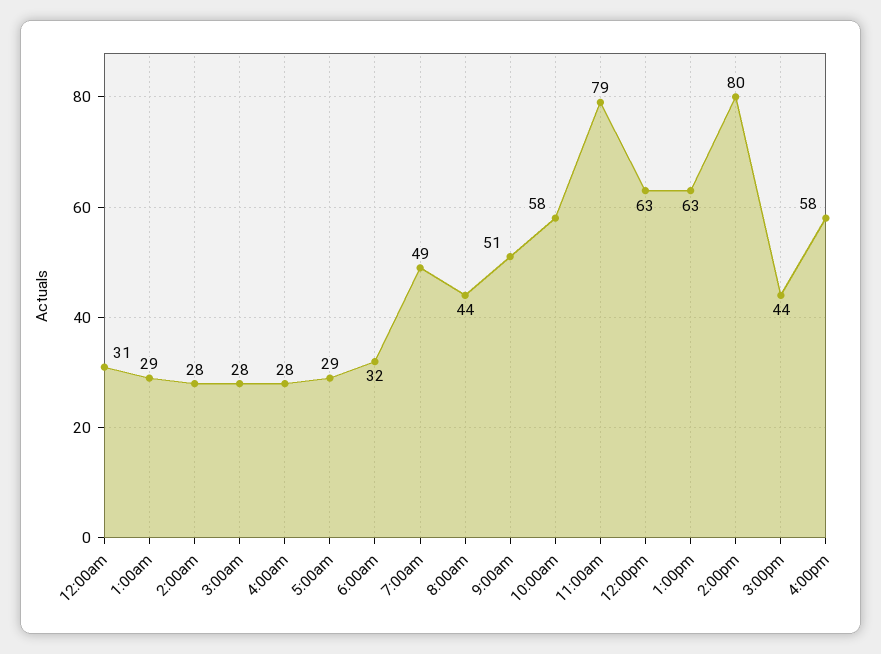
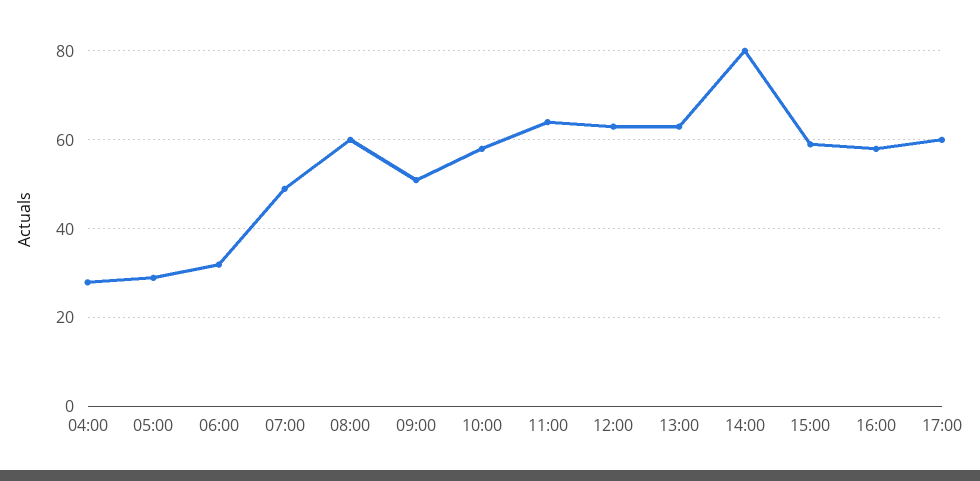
12:00am: 31 -> none
1:00am: 29 -> none
2:00am: 28 -> none
3:00am: 28 -> none
8:00am: 44 -> 60
11:00am: 79 -> 65
3:00pm: 44 -> 60
17:00: none -> 60

